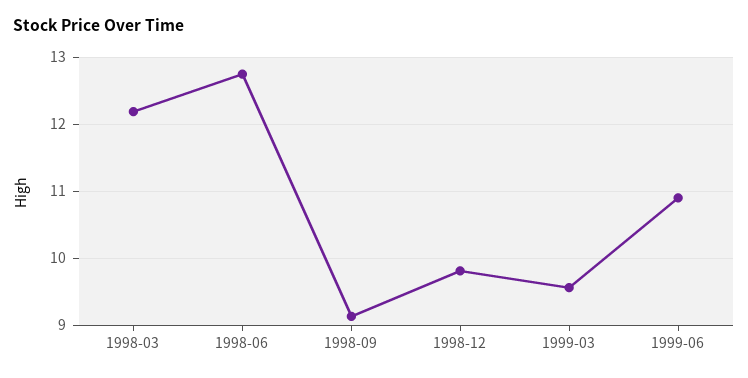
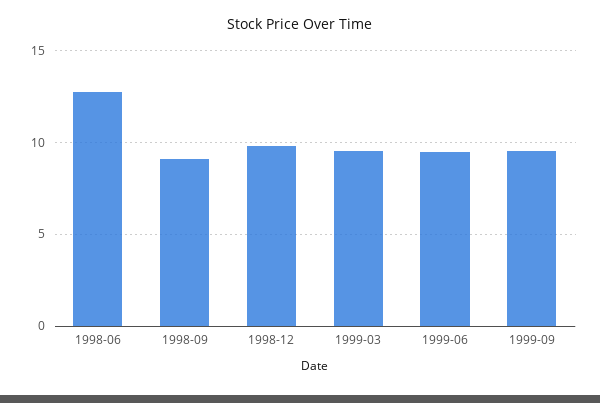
1998-03: 12.2 -> none
1999-06: 10.9 -> 9.5
1999-09: none -> 9.5

